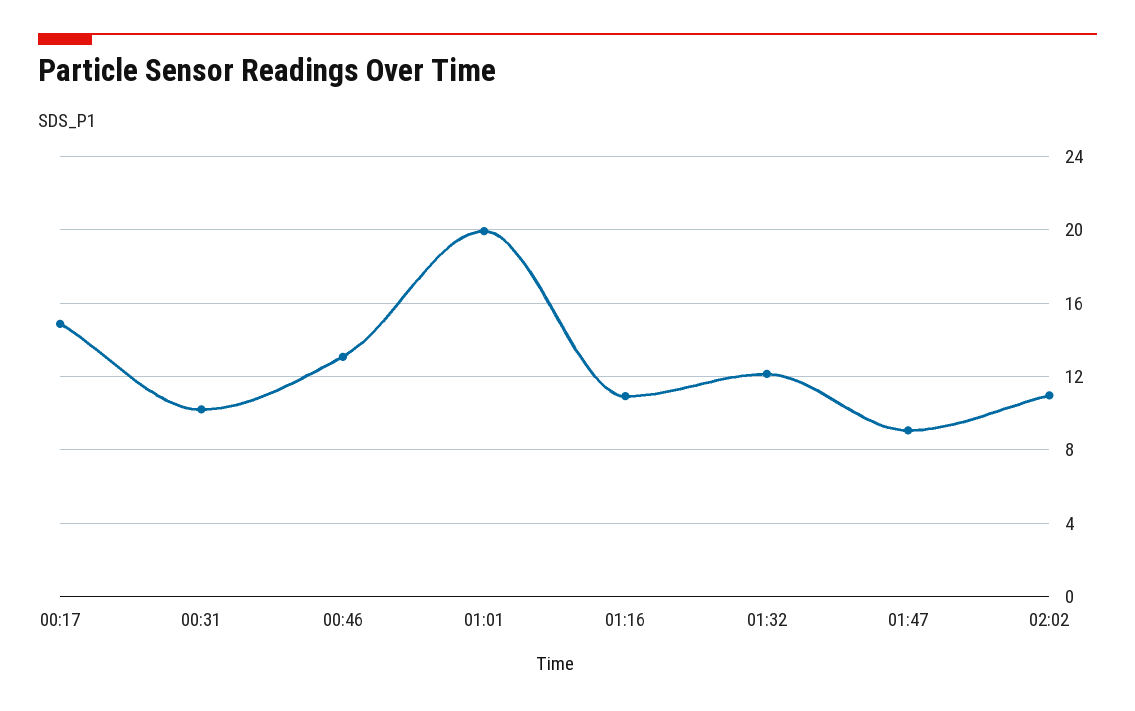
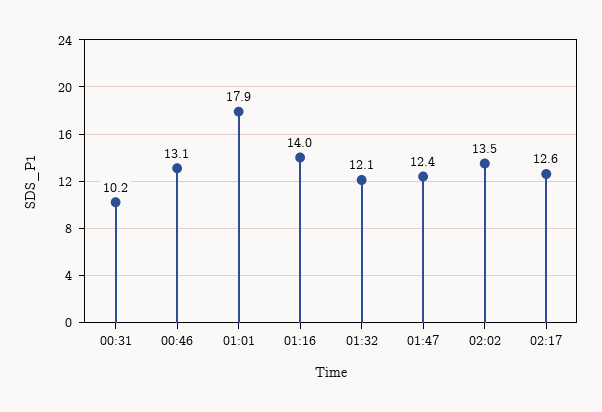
00:17: 15 -> none
01:01: 20 -> 17.9
01:16: 11 -> 14
01:47: 9 -> 12.4
02:02: 11 -> 13.5
02:17: none -> 12.6

